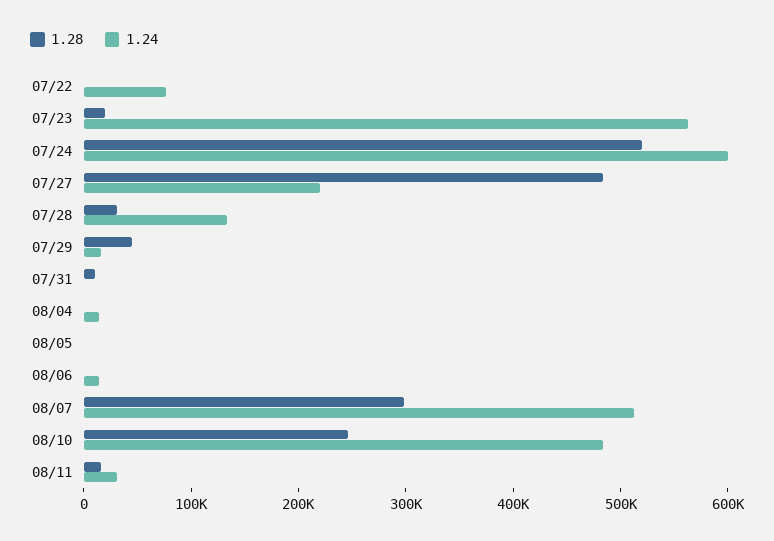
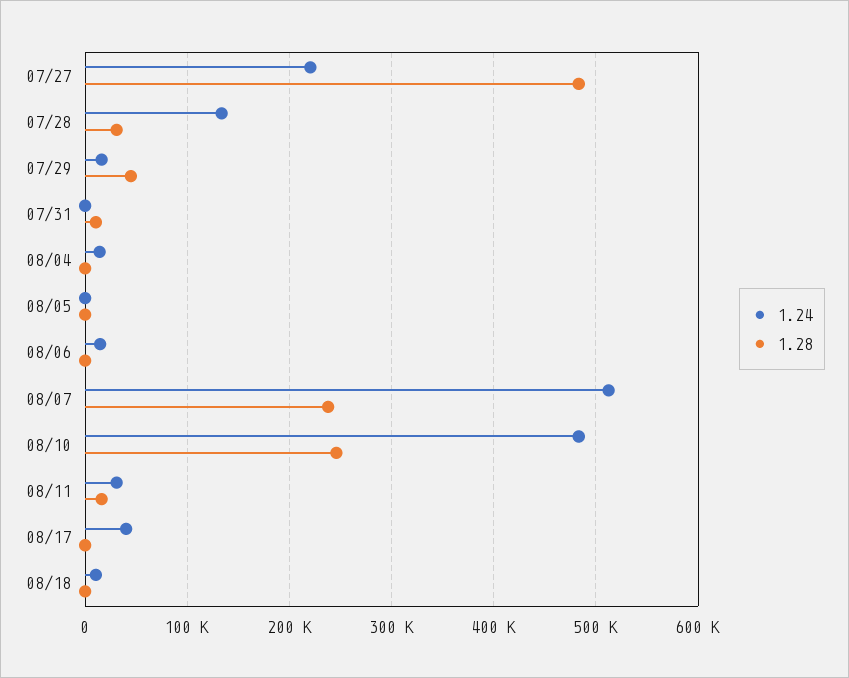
1.28, 07/22: 0 -> none
1.24, 07/22: 80000 -> none
1.28, 07/23: 20000 -> none
1.24, 07/23: 560000 -> none
1.28, 07/24: 520000 -> none
1.24, 07/24: 600000 -> none
1.28, 08/07: 300000 -> 240000
1.24, 08/17: none -> 40000
1.28, 08/17: none -> 0
1.24, 08/18: none -> 10000
1.28, 08/18: none -> 0

